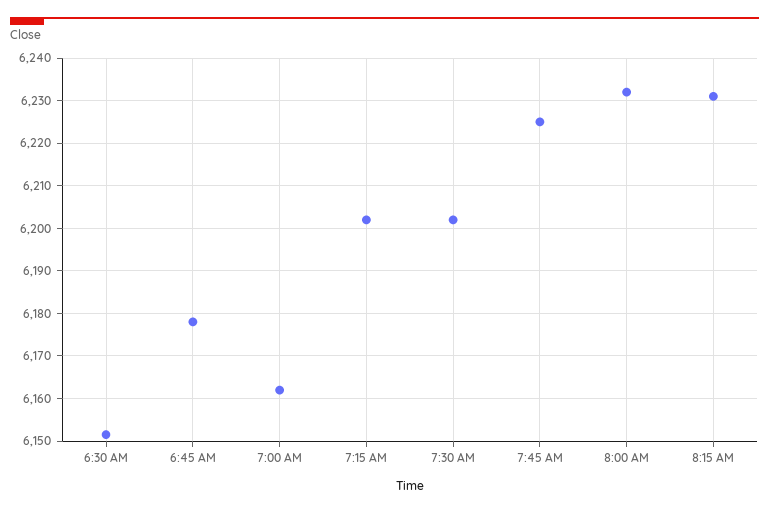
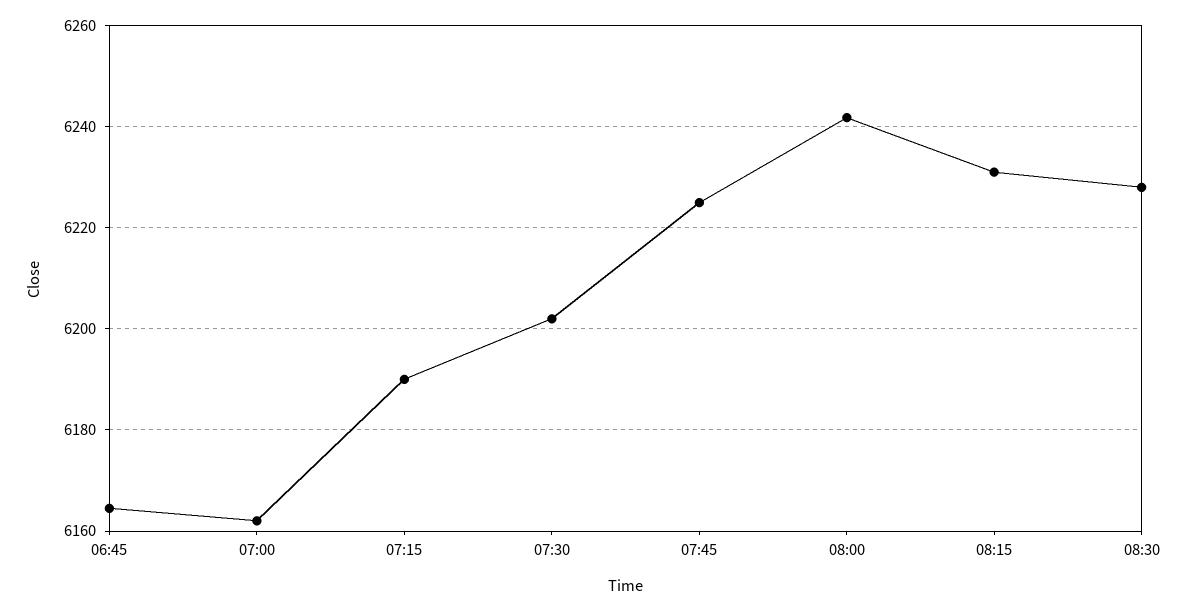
6:30 AM: 6152 -> none
6:45 AM: 6178 -> 6164
7:15 AM: 6202 -> 6190
8:00 AM: 6232 -> 6242
08:30: none -> 6228

